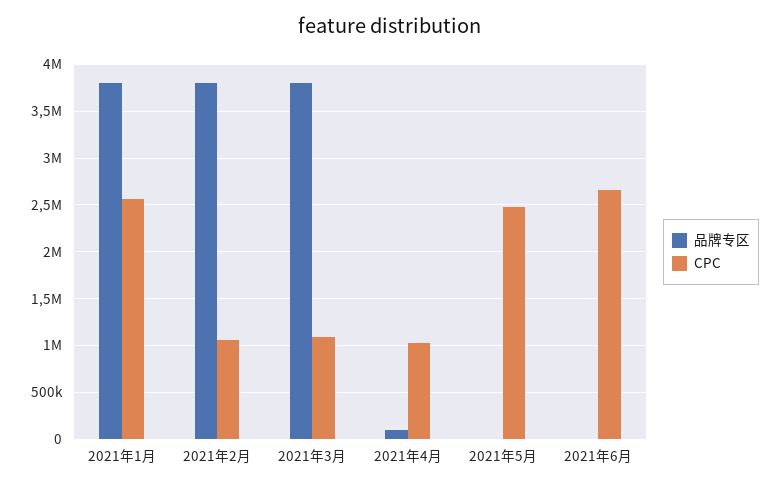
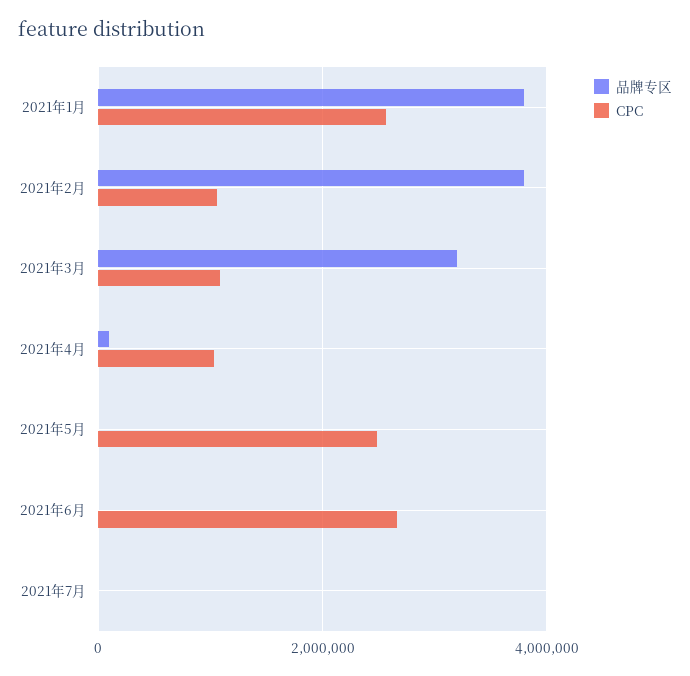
品牌专区, 2021年3月: 3800000 -> 3200000
品牌专区, 2021年7月: none -> 0
CPC, 2021年7月: none -> 0

